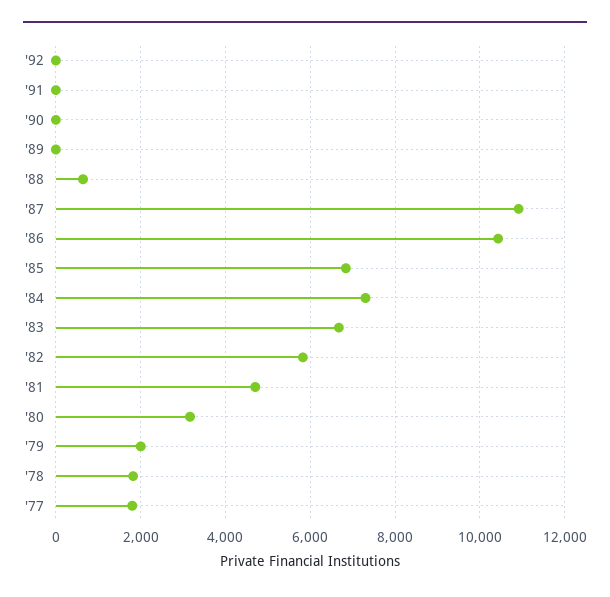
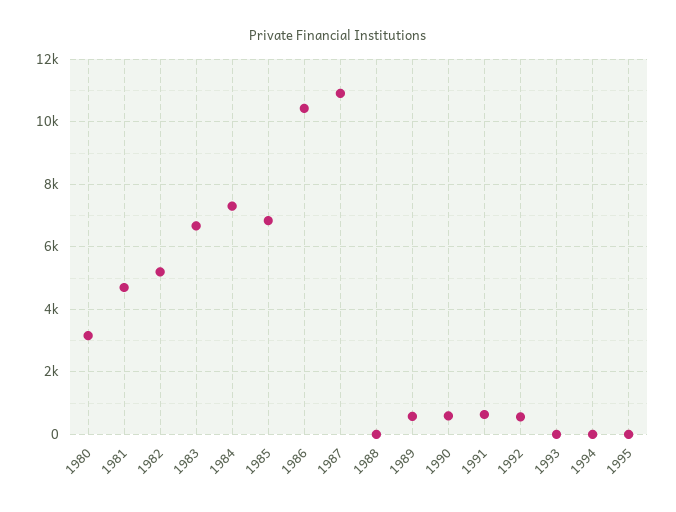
'92: 0 -> 600
'91: 0 -> 600
'90: 0 -> 600
'89: 0 -> 600
'88: 600 -> 0
'82: 5800 -> 5200
'79: 2000 -> none
'78: 1800 -> none
'77: 1800 -> none
1993: none -> 0
1994: none -> 0
1995: none -> 0

